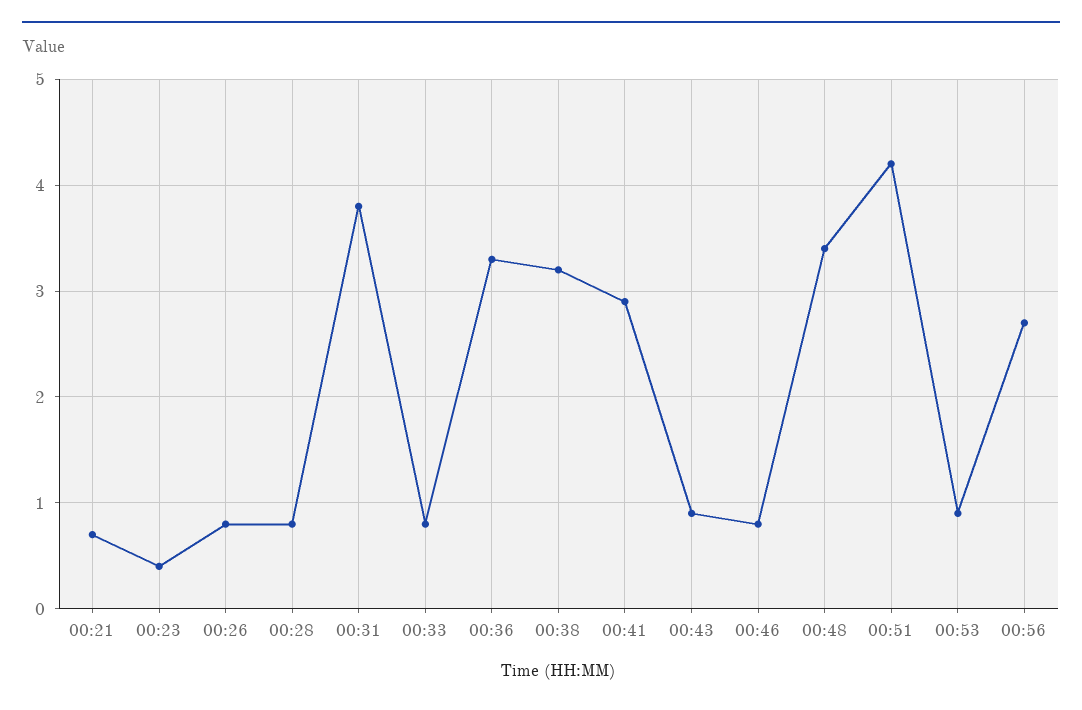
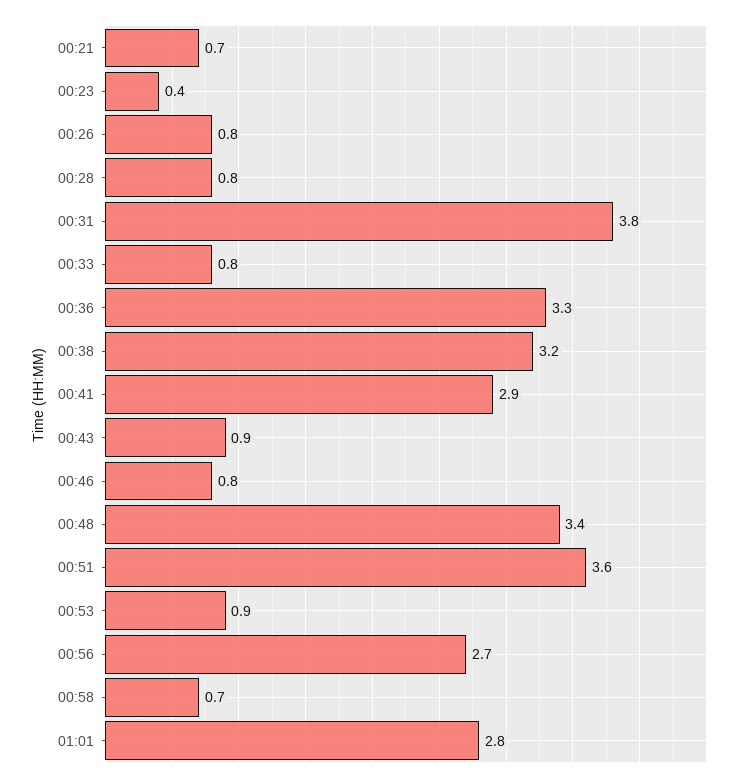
00:51: 4.2 -> 3.6
00:58: none -> 0.7
01:01: none -> 2.8

